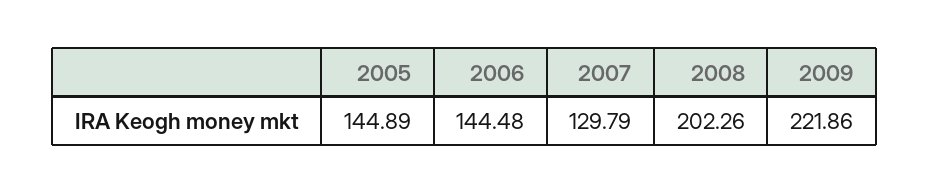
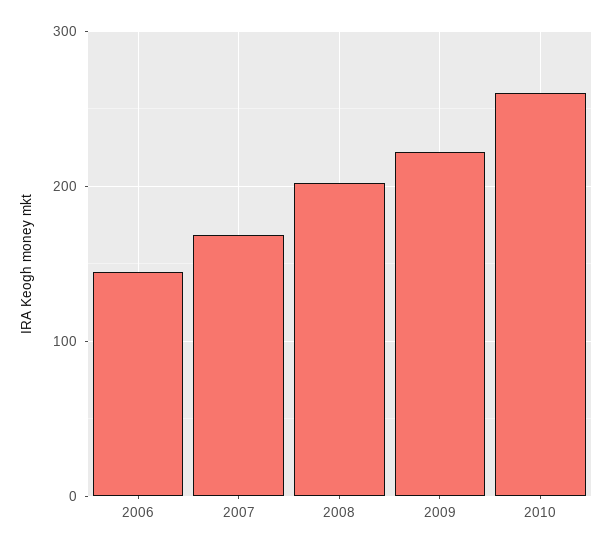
2005: 144.89 -> none
2007: 129.79 -> 170
2010: none -> 260

